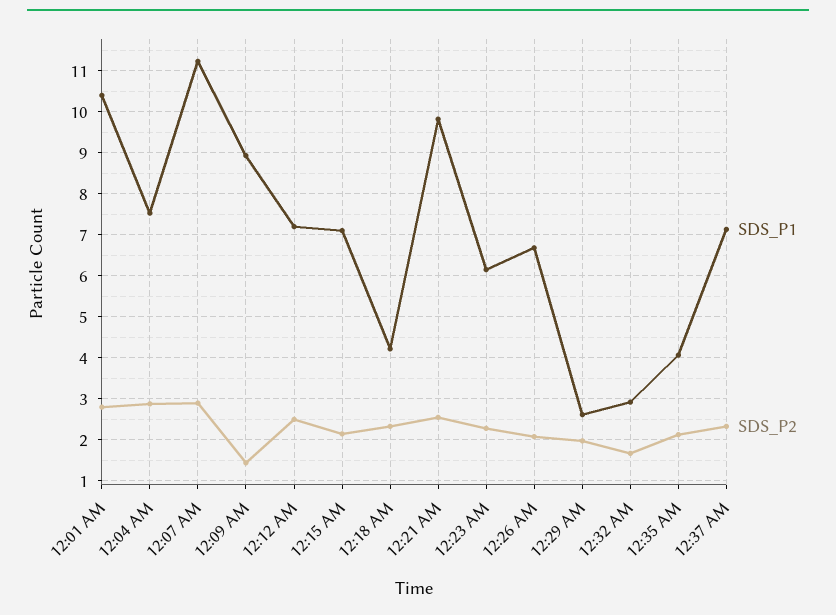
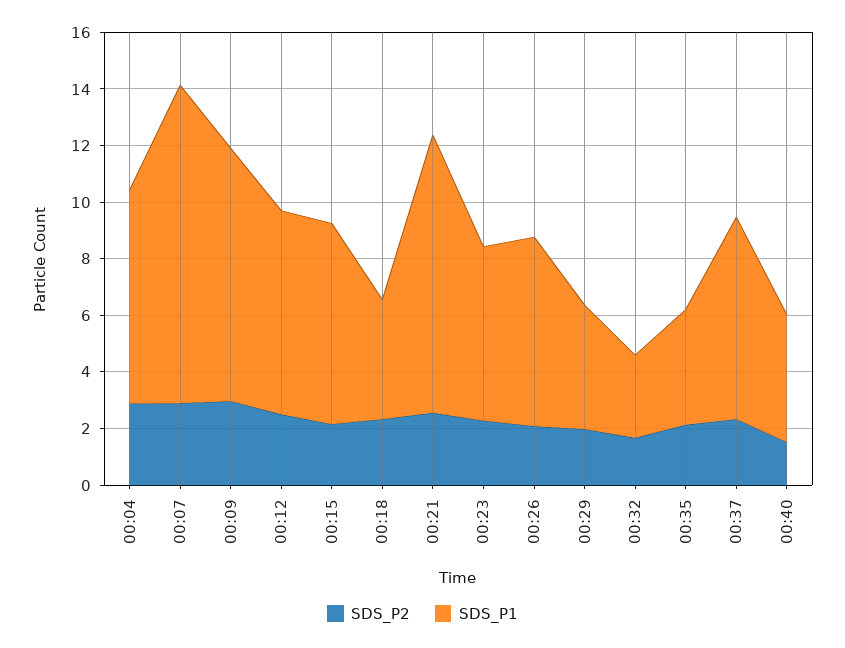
SDS_P1, 12:01 AM: 10.4 -> none
SDS_P2, 12:01 AM: 2.8 -> none
SDS_P2, 12:09 AM: 1.4 -> 3
SDS_P1, 12:29 AM: 2.6 -> 4.5
SDS_P2, 00:40: none -> 1.5
SDS_P1, 00:40: none -> 4.5

